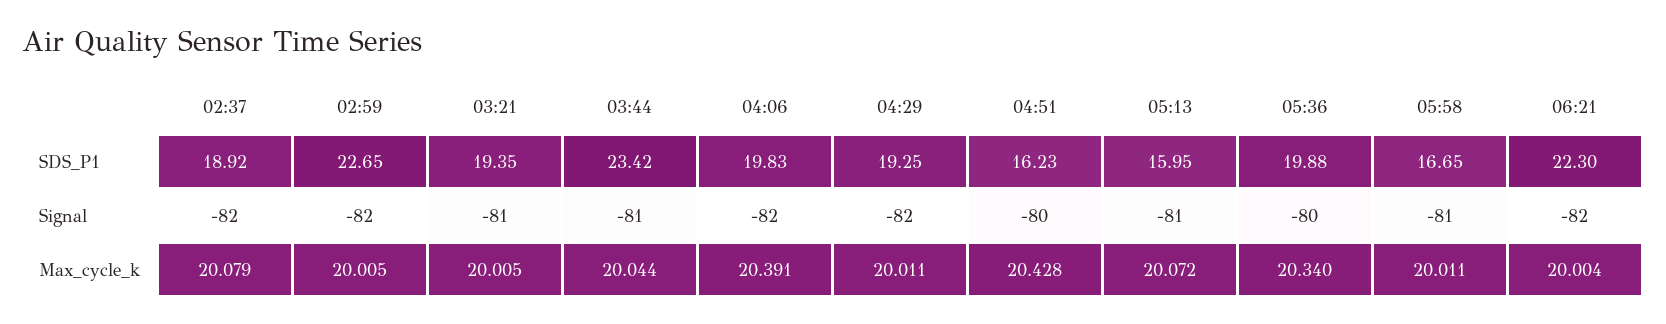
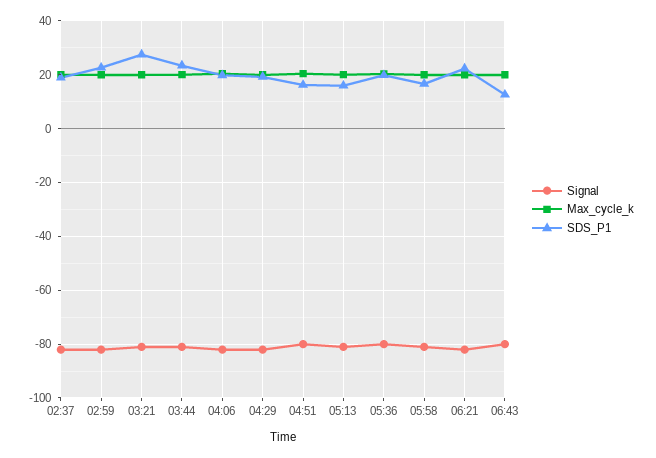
SDS_P1, 03:21: 19.35 -> 27.5
Signal, 06:43: none -> -80
Max_cycle_k, 06:43: none -> 20
SDS_P1, 06:43: none -> 12.5

